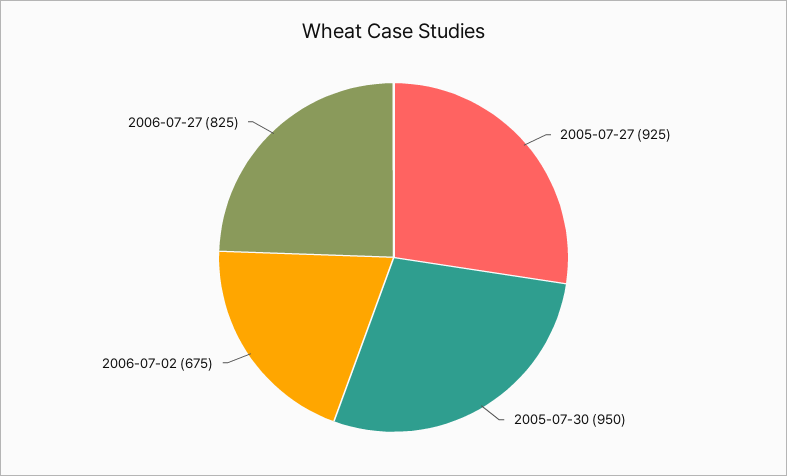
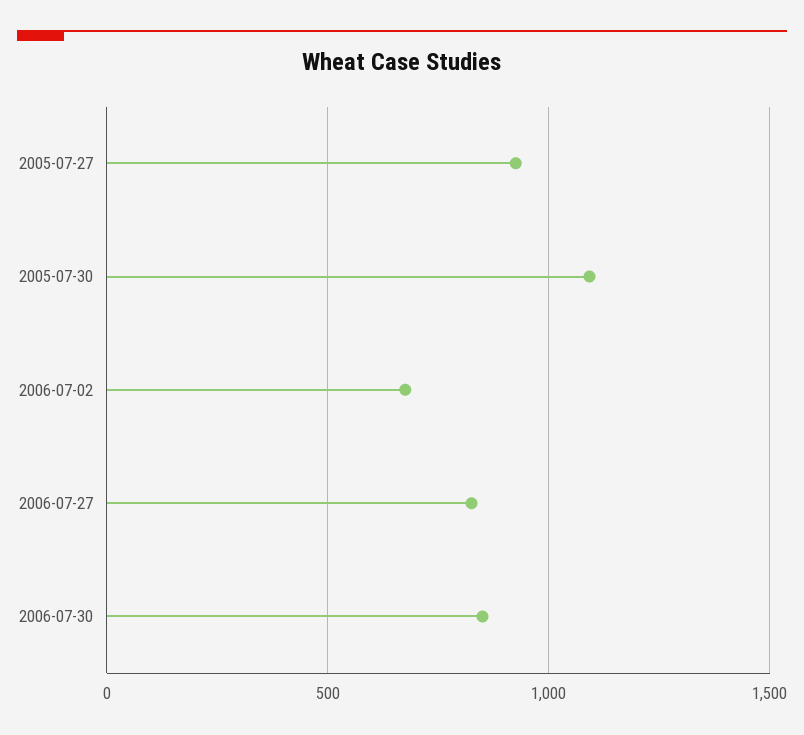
2005-07-30: 950 -> 1100
2006-07-30: none -> 850

